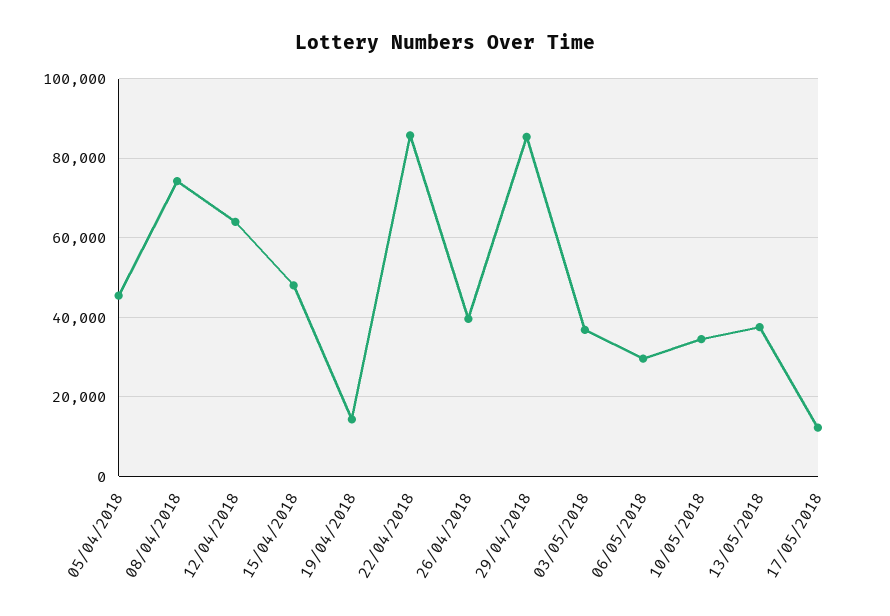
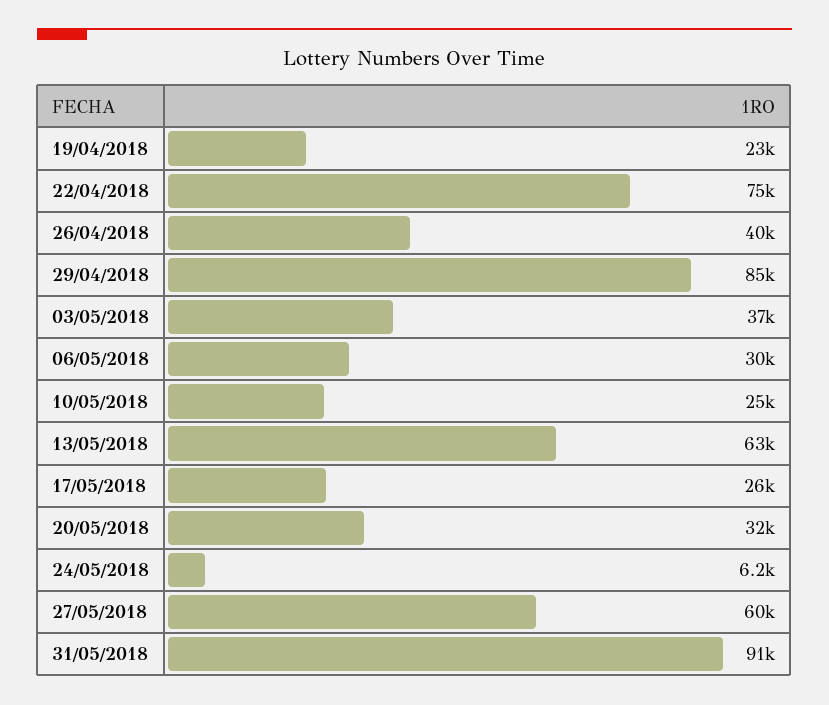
05/04/2018: 46000 -> none
08/04/2018: 74000 -> none
12/04/2018: 64000 -> none
15/04/2018: 48000 -> none
19/04/2018: 14000 -> 23000
22/04/2018: 86000 -> 75000
10/05/2018: 34000 -> 25000
13/05/2018: 38000 -> 63000
17/05/2018: 12000 -> 26000
20/05/2018: none -> 32000
24/05/2018: none -> 6200
27/05/2018: none -> 60000
31/05/2018: none -> 91000

